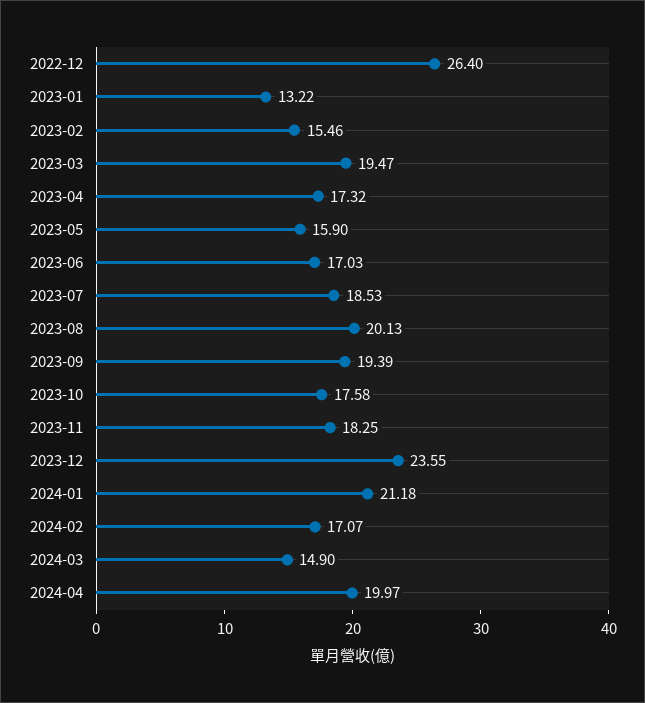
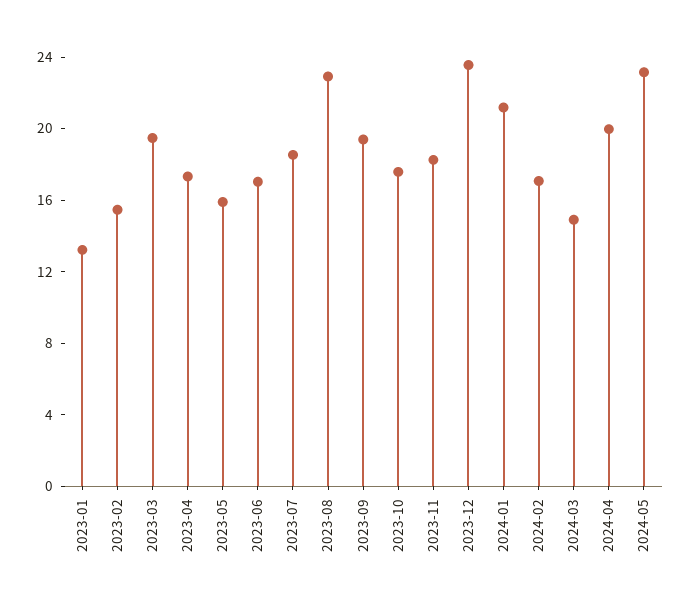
2022-12: 26.4 -> none
2023-08: 20.13 -> 23
2024-05: none -> 23

